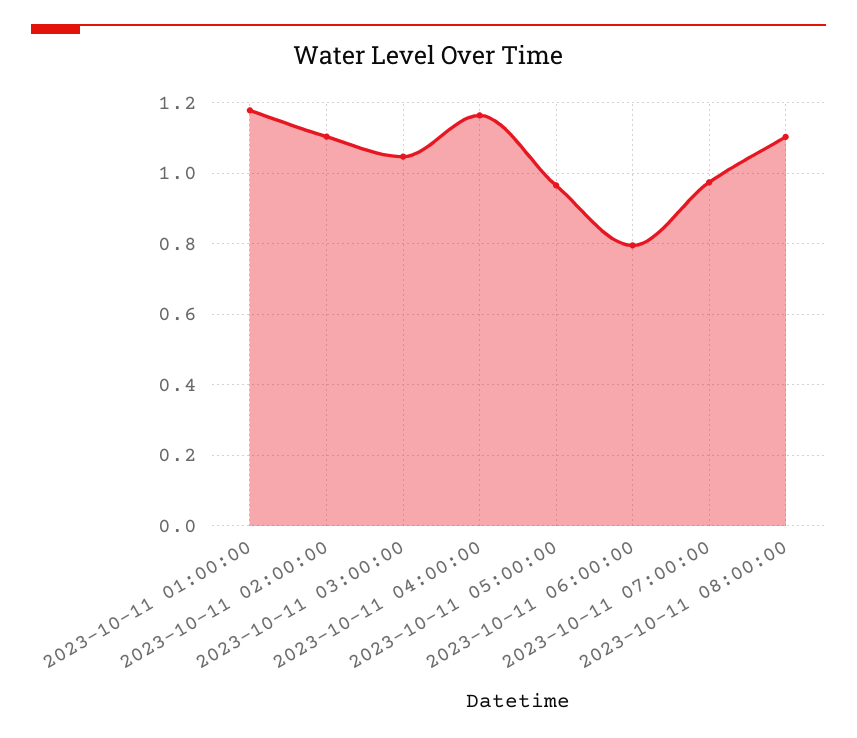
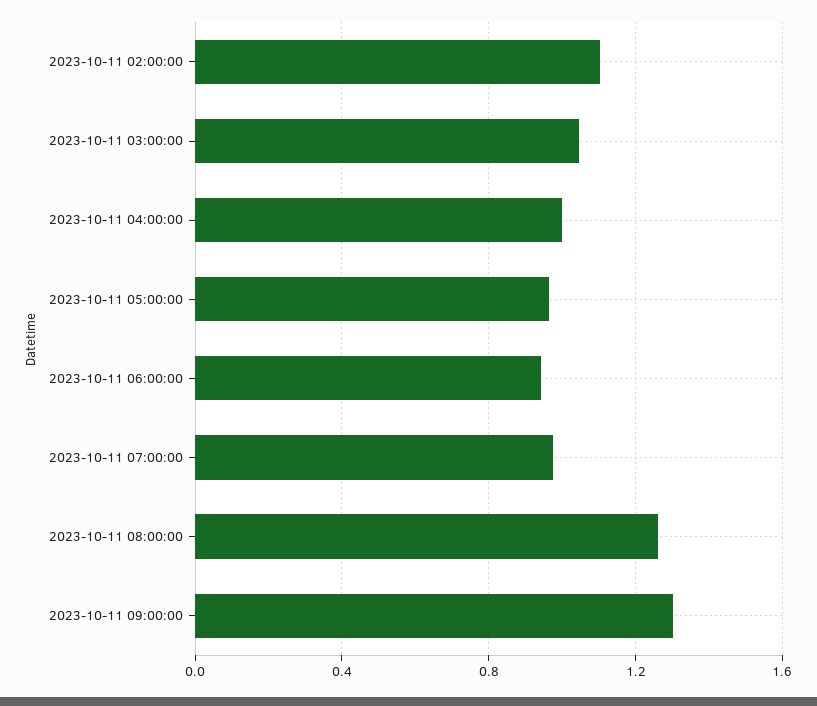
2023-10-11 01:00:00: 1.18 -> none
2023-10-11 04:00:00: 1.16 -> 1
2023-10-11 06:00:00: 0.8 -> 0.95
2023-10-11 08:00:00: 1.1 -> 1.25
2023-10-11 09:00:00: none -> 1.3

